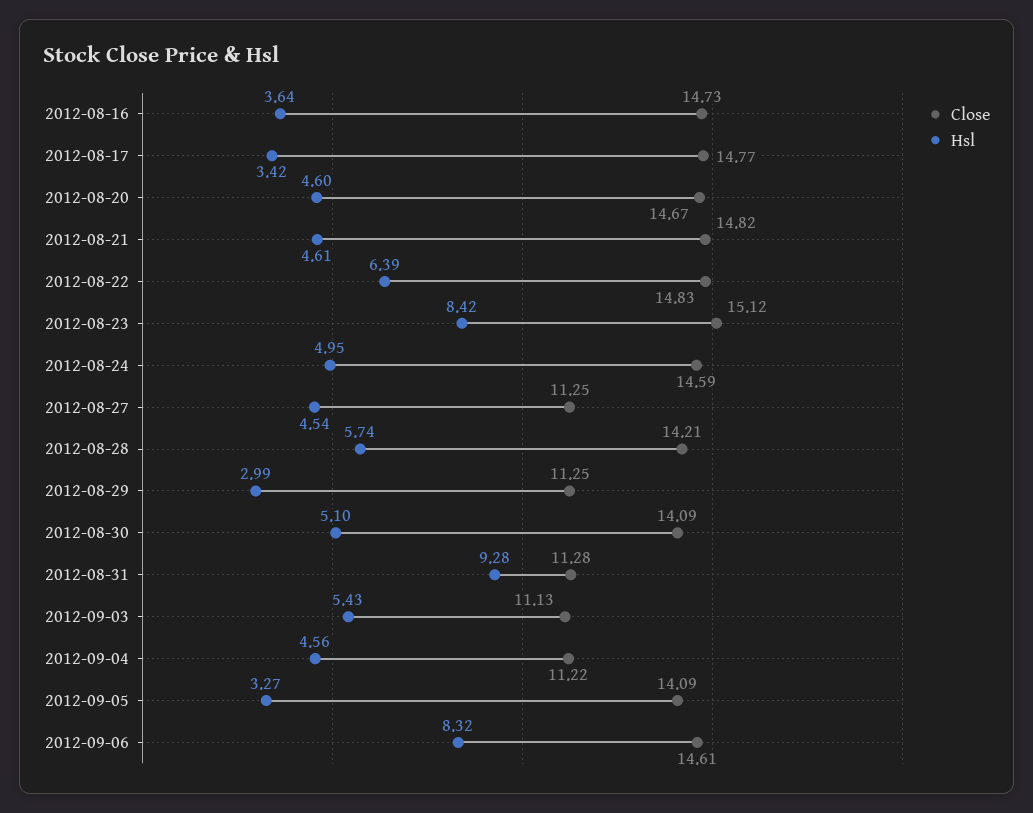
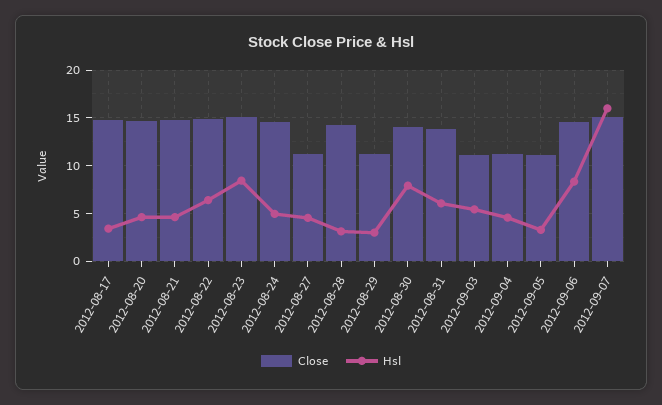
Close, 2012-08-16: 14.73 -> none
Hsl, 2012-08-16: 3.64 -> none
Hsl, 2012-08-28: 5.74 -> 3
Hsl, 2012-08-30: 5.1 -> 8
Close, 2012-08-31: 11.28 -> 14
Hsl, 2012-08-31: 9.28 -> 6
Close, 2012-09-05: 14.09 -> 11
Close, 2012-09-07: none -> 15
Hsl, 2012-09-07: none -> 16

